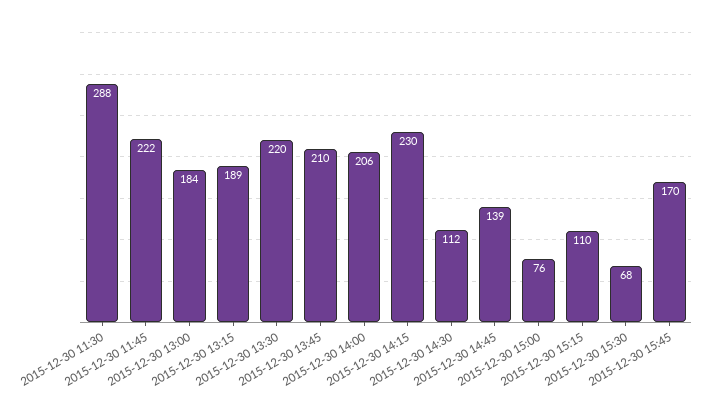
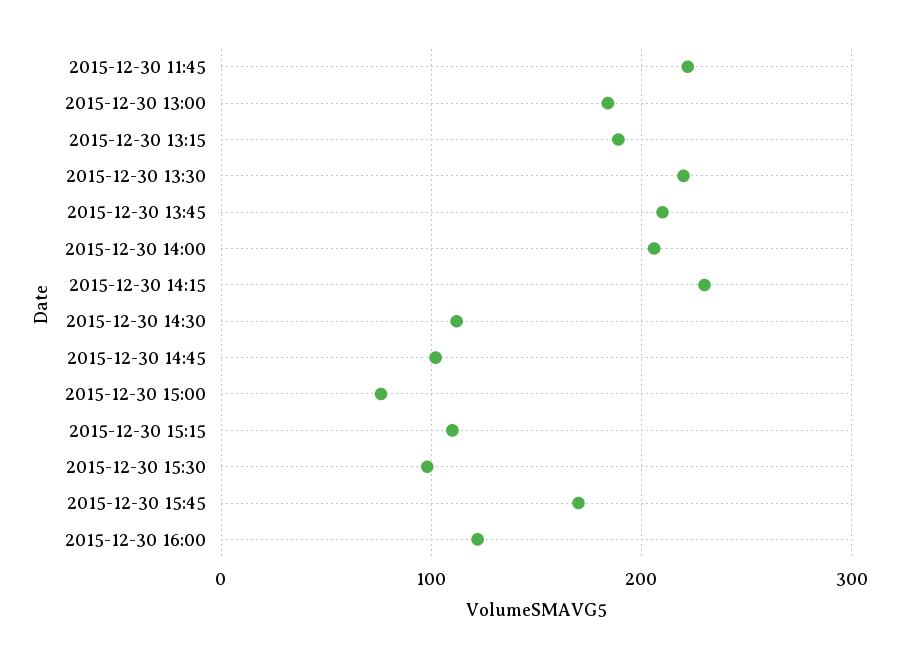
2015-12-30 11:30: 288 -> none
2015-12-30 14:45: 139 -> 100
2015-12-30 15:30: 68 -> 100
2015-12-30 16:00: none -> 120

